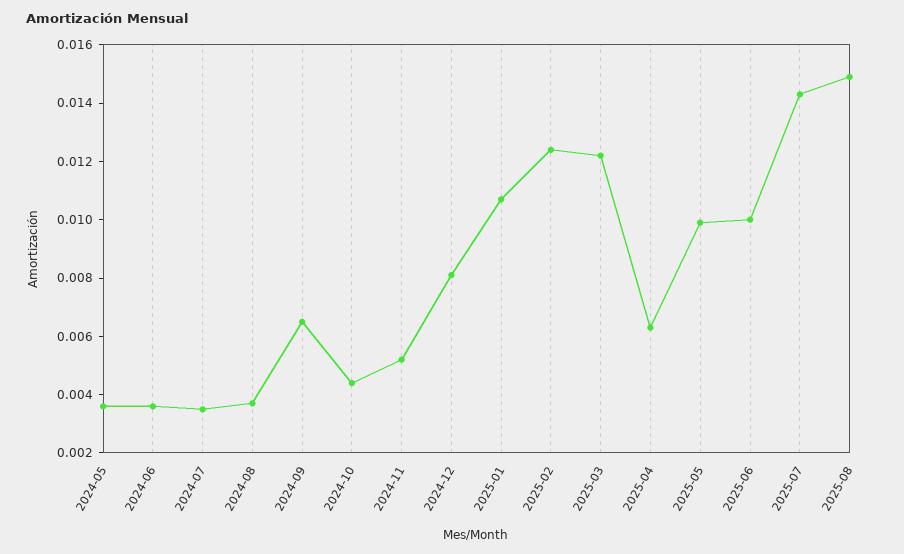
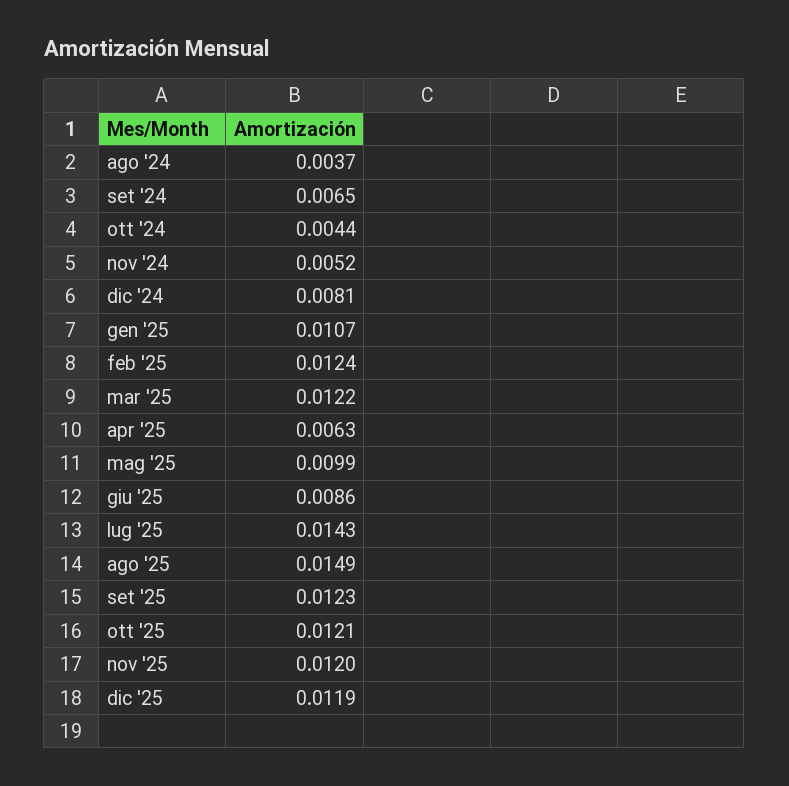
2024-05: 0.0035 -> none
2024-06: 0.0035 -> none
2024-07: 0.0035 -> none
2025-06: 0.01 -> 0.0086
set '25: none -> 0.0123
ott '25: none -> 0.0121
nov '25: none -> 0.012
dic '25: none -> 0.0119

